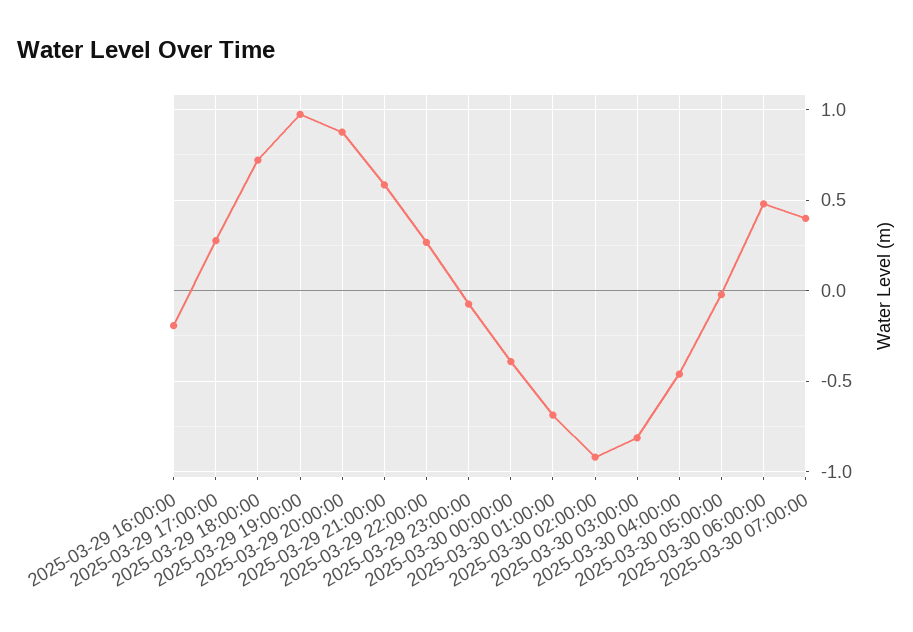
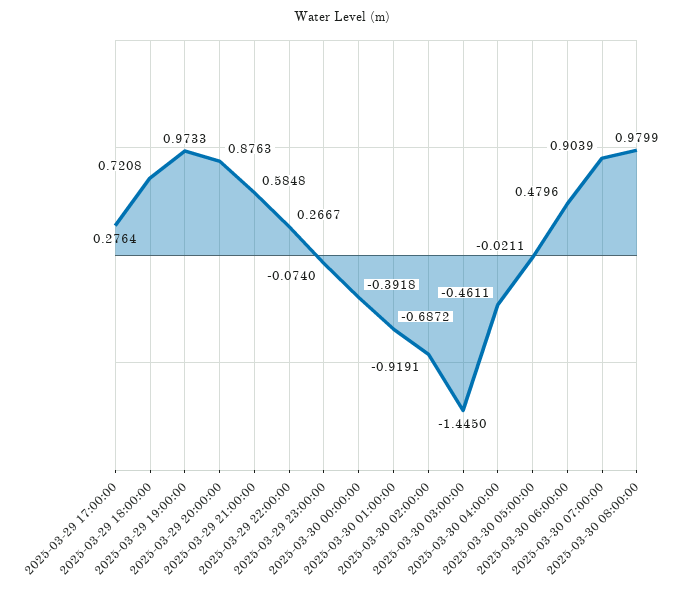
2025-03-29 16:00:00: -0.2 -> none
2025-03-30 03:00:00: -0.8 -> -1.445
2025-03-30 07:00:00: 0.4 -> 0.9039
2025-03-30 08:00:00: none -> 0.9799

